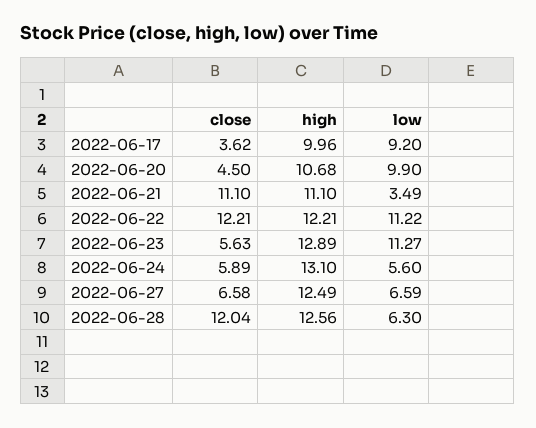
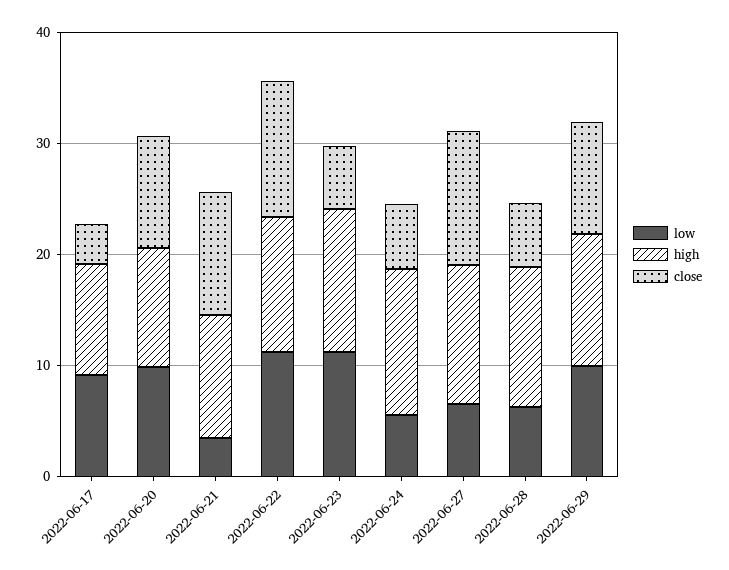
close, 2022-06-20: 4.5 -> 10
close, 2022-06-27: 6.58 -> 12
close, 2022-06-28: 12.04 -> 6
low, 2022-06-29: none -> 10
high, 2022-06-29: none -> 12
close, 2022-06-29: none -> 10

